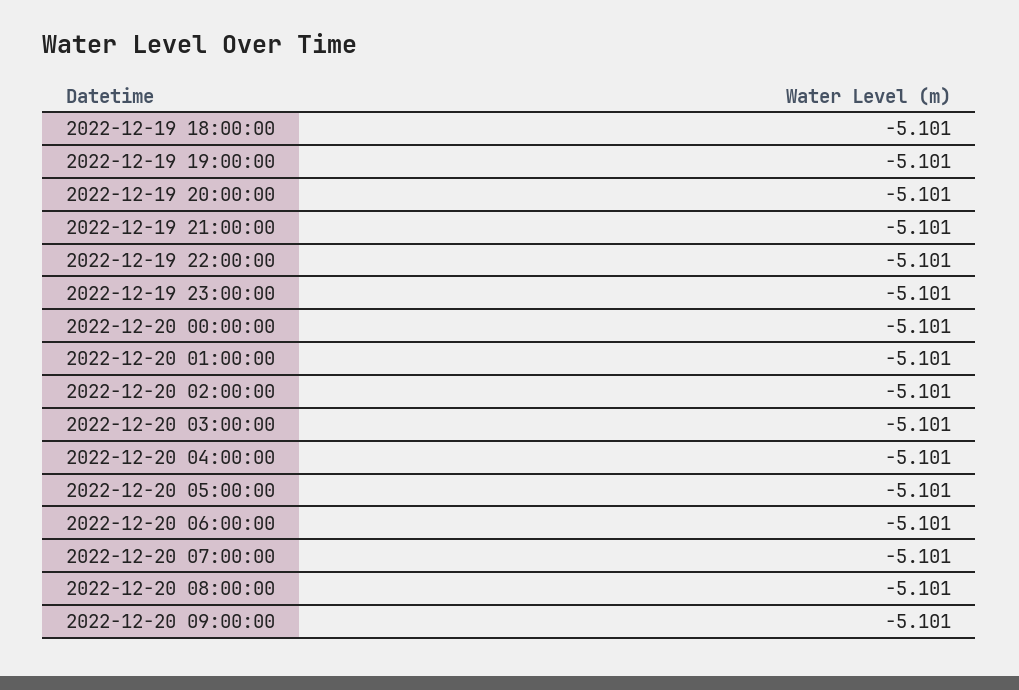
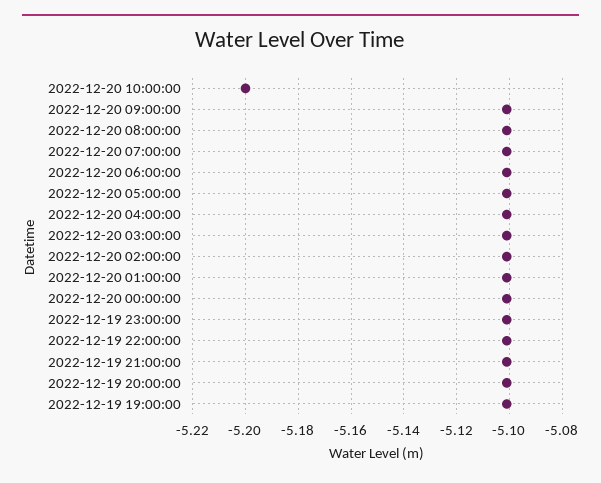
2022-12-19 18:00:00: -5.101 -> none
2022-12-20 10:00:00: none -> -5.2

